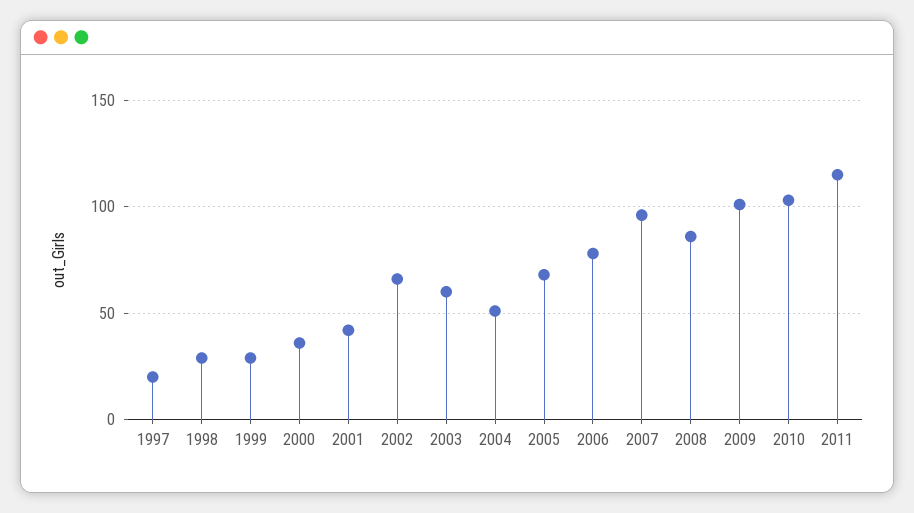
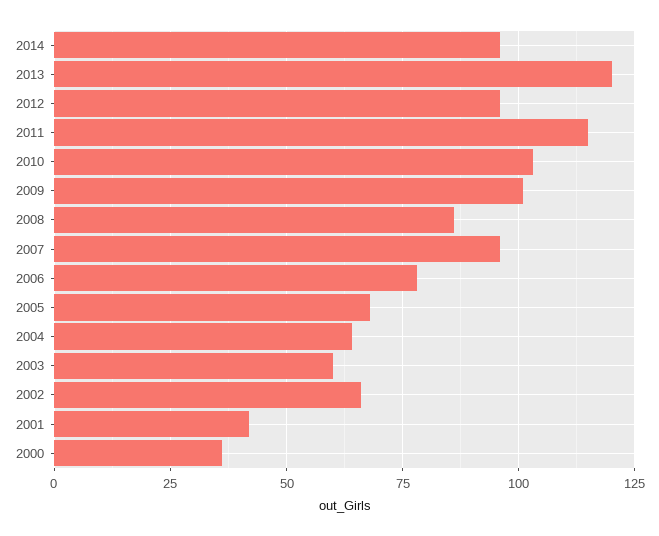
1997: 20 -> none
1998: 30 -> none
1999: 30 -> none
2004: 50 -> 65
2014: none -> 95
2013: none -> 120
2012: none -> 95

